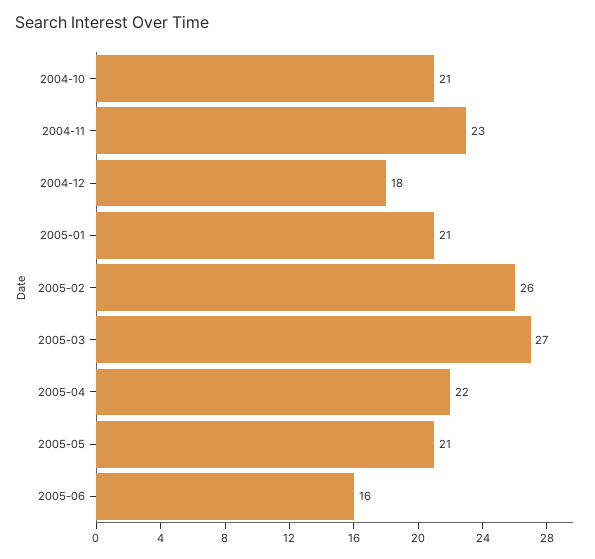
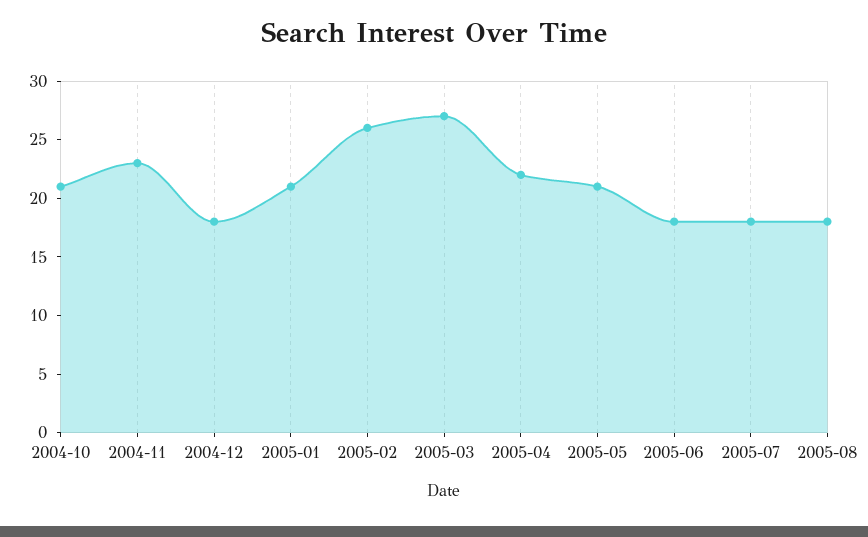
2005-06: 16 -> 18
2005-07: none -> 18
2005-08: none -> 18

